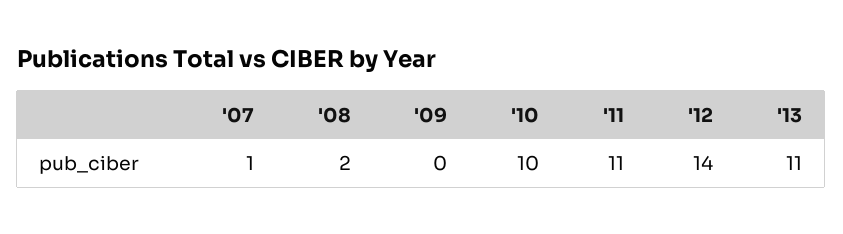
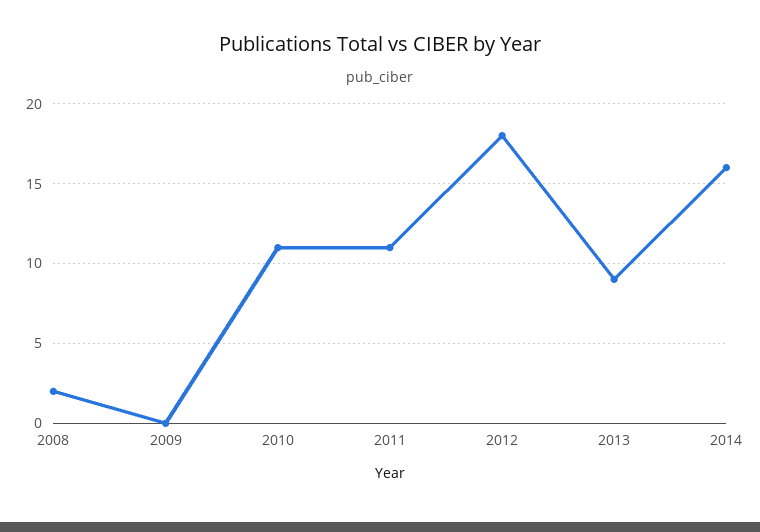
'07: 1 -> none
'10: 10 -> 11
'12: 14 -> 18
'13: 11 -> 9
2014: none -> 16

